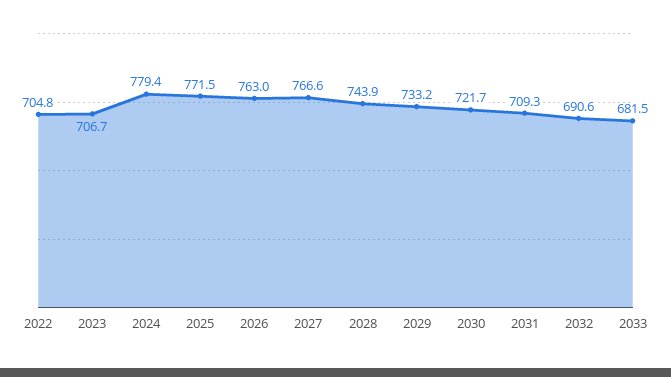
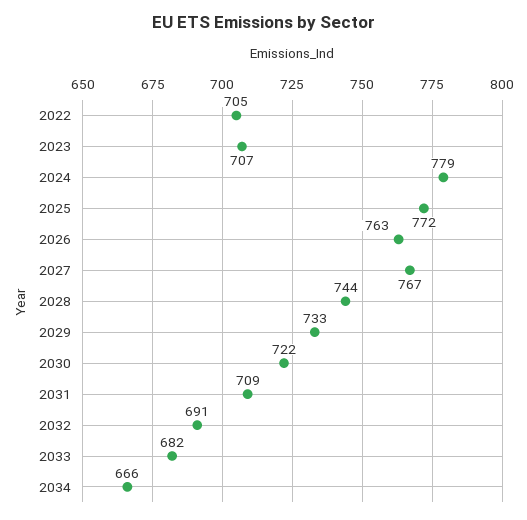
2034: none -> 666

